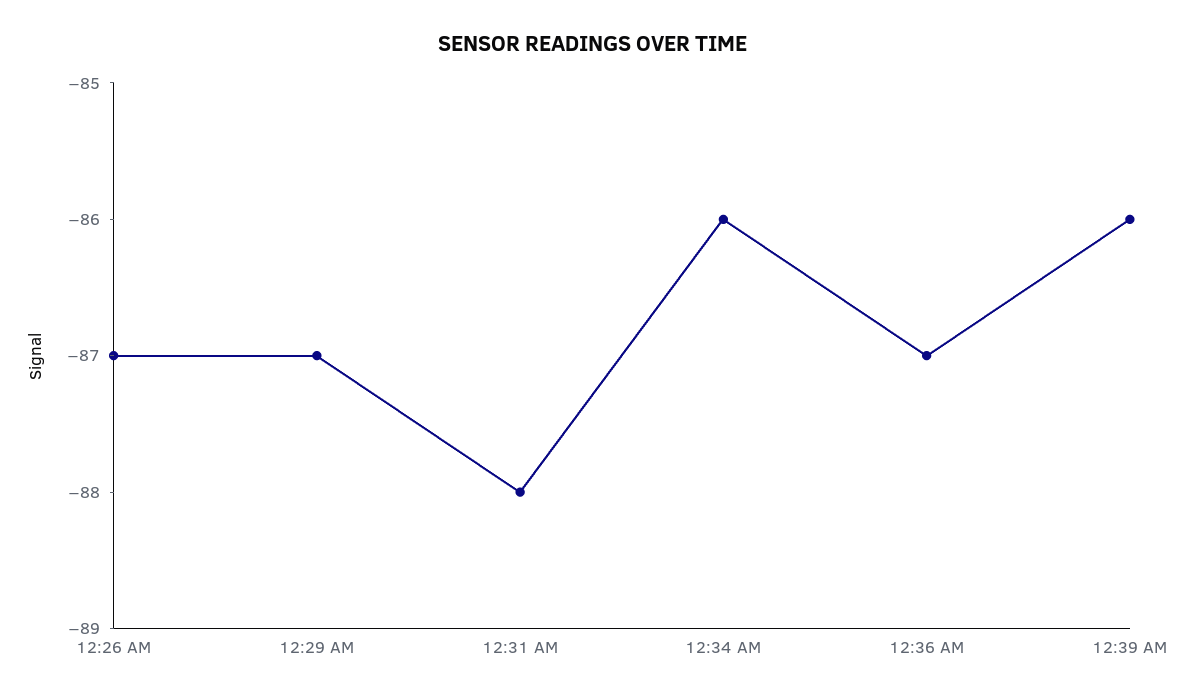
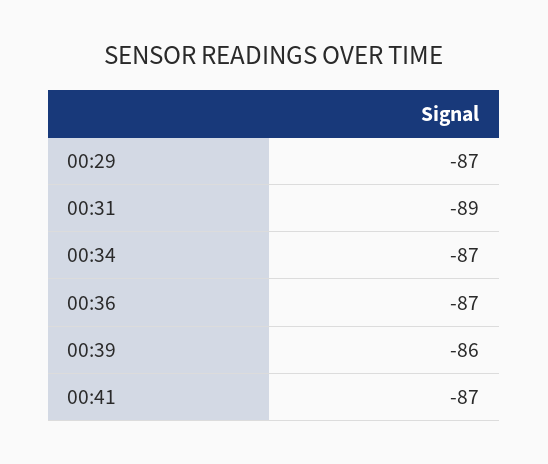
12:26 AM: -87 -> none
12:31 AM: -88 -> -89
12:34 AM: -86 -> -87
00:41: none -> -87

